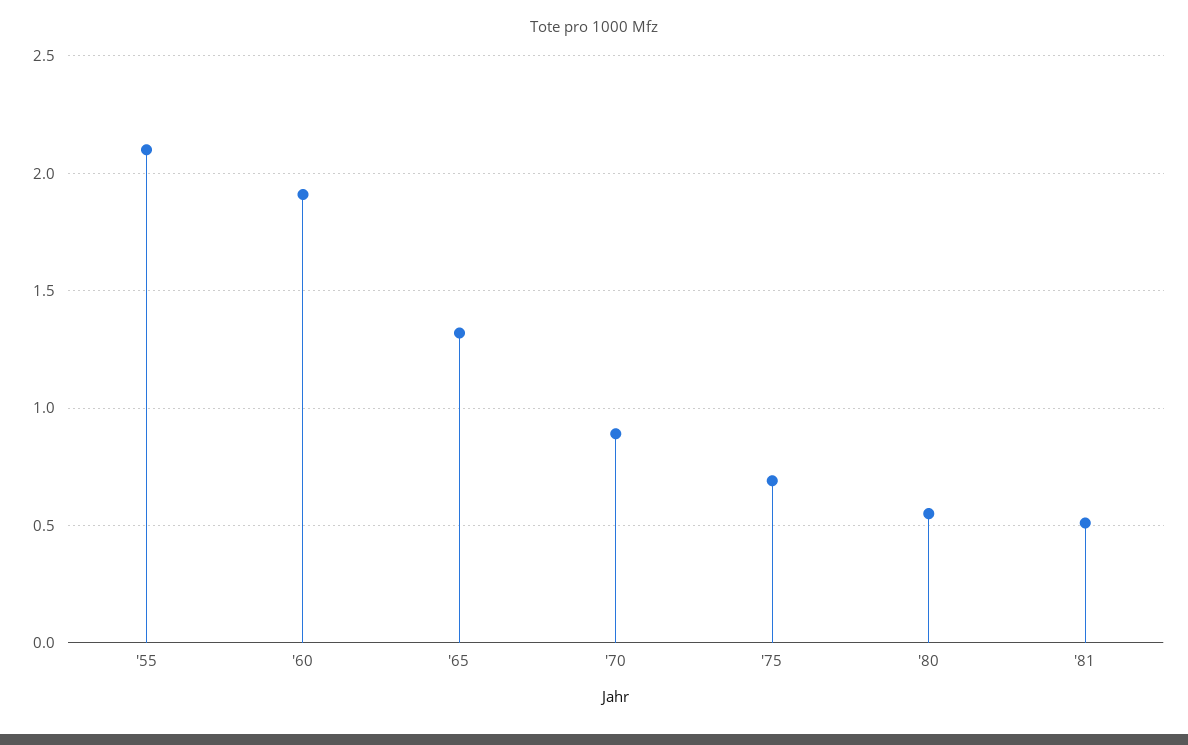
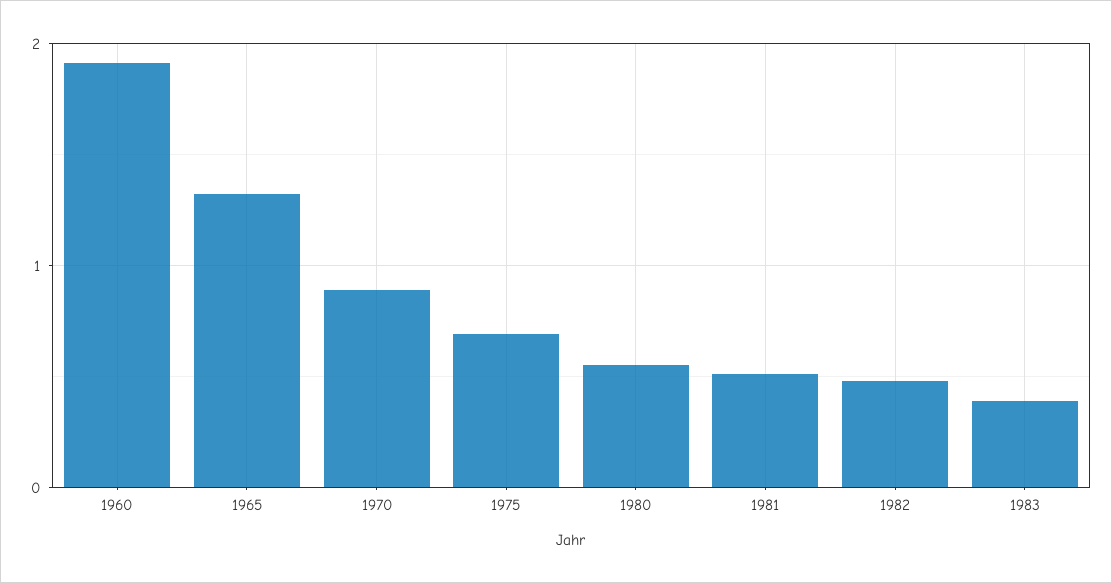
'55: 2.1 -> none
1982: none -> 0.5
1983: none -> 0.4

